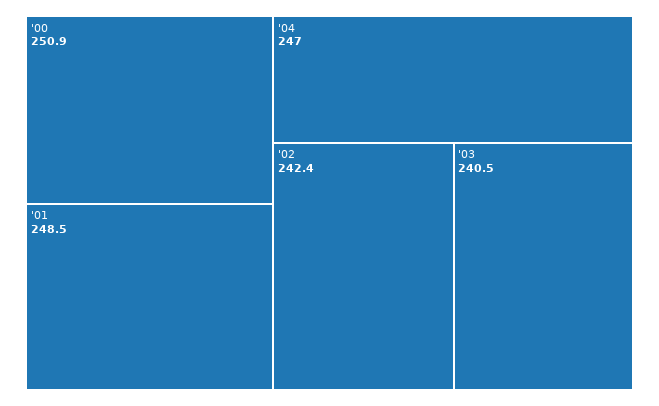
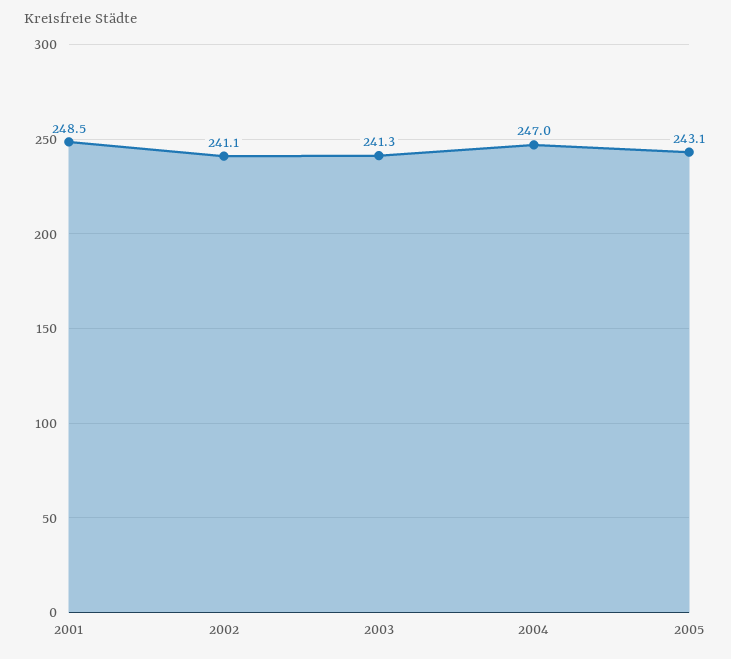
'00: 250.9 -> none
'02: 242.4 -> 241.1
'03: 240.5 -> 241.3
2005: none -> 243.1

